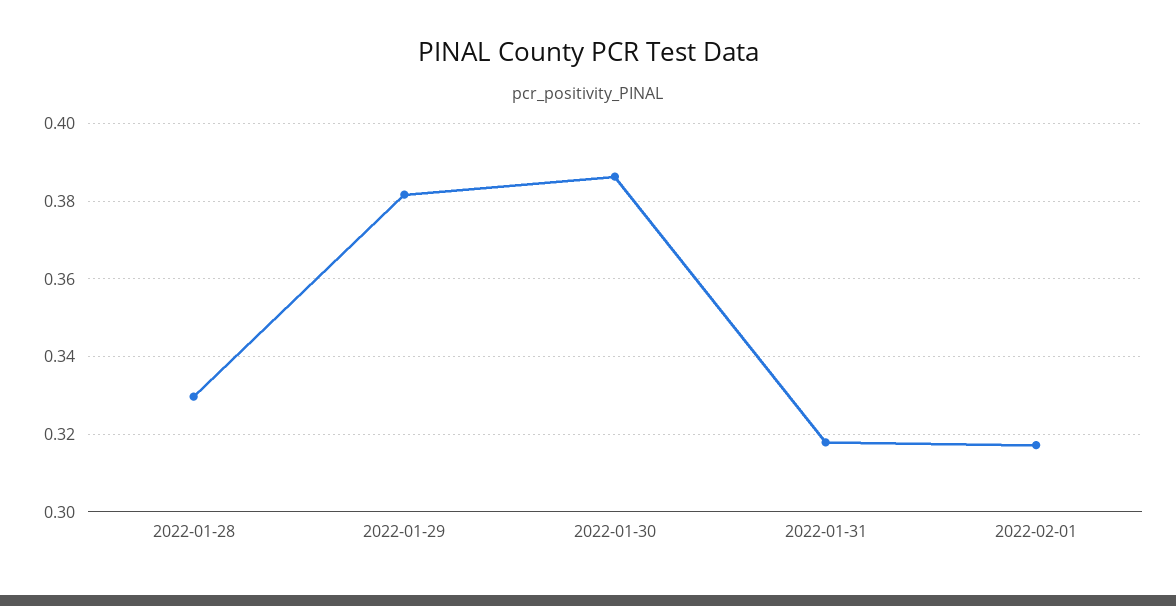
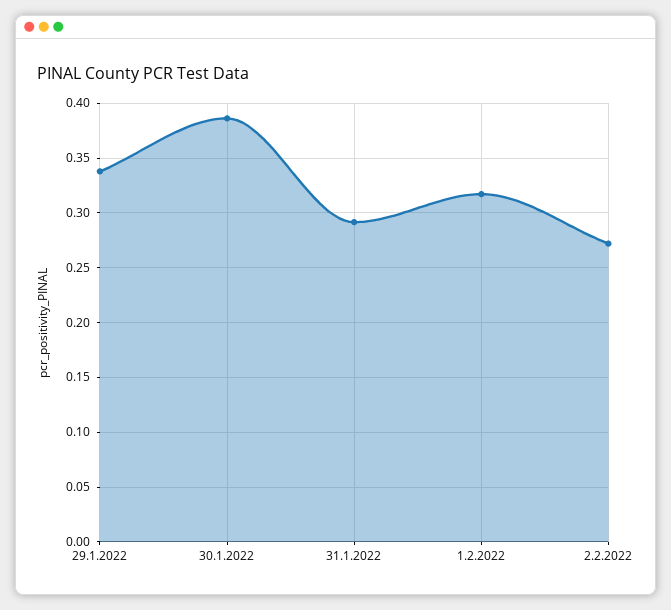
2022-01-28: 0.33 -> none
2022-01-29: 0.382 -> 0.34
2022-01-31: 0.318 -> 0.29
2.2.2022: none -> 0.27

